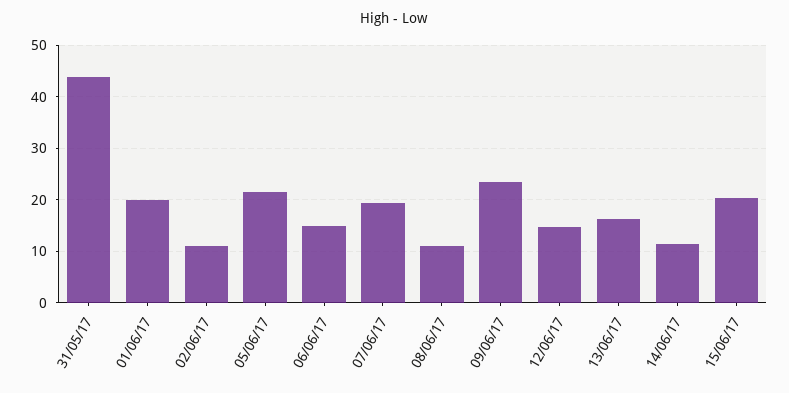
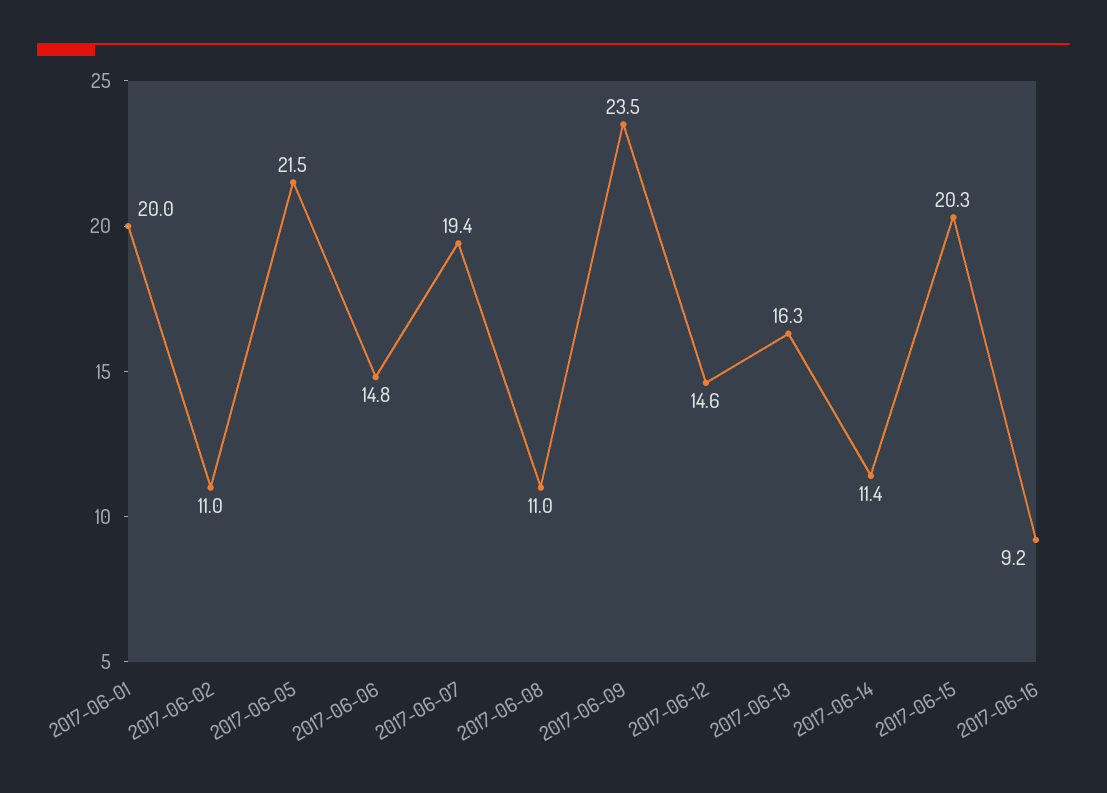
31/05/17: 44 -> none
2017-06-16: none -> 9.2

